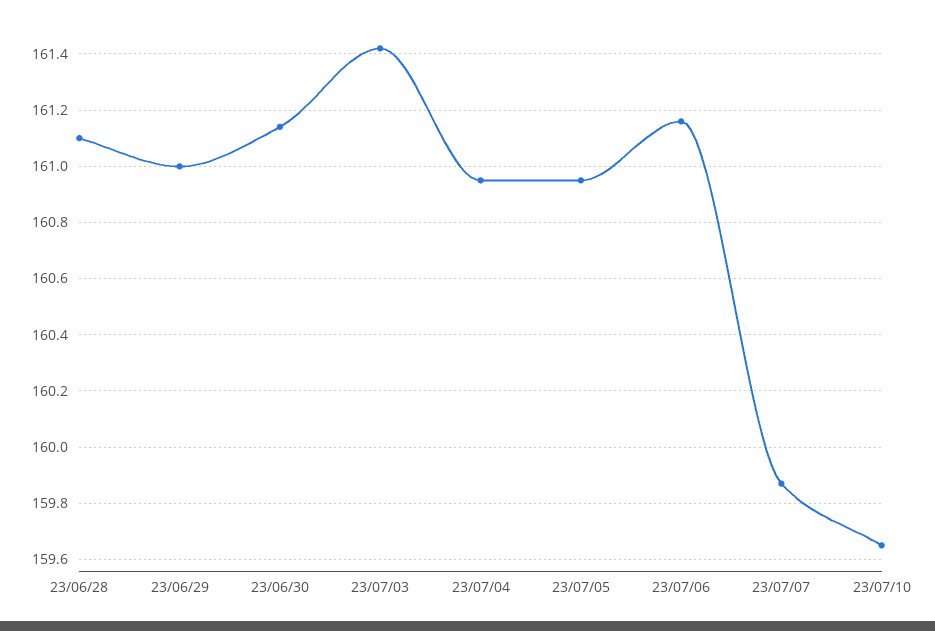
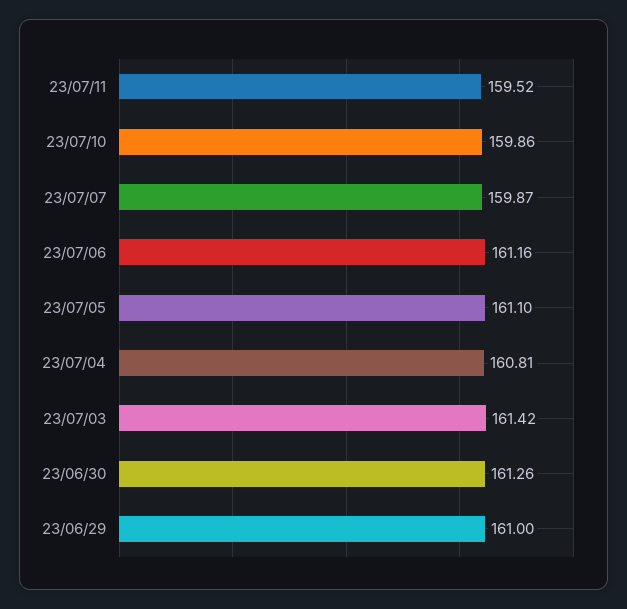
23/06/28: 161.1 -> none
23/06/30: 161.15 -> 161.26
23/07/04: 160.95 -> 160.81
23/07/05: 160.95 -> 161.1
23/07/10: 159.65 -> 159.86
23/07/11: none -> 159.52

